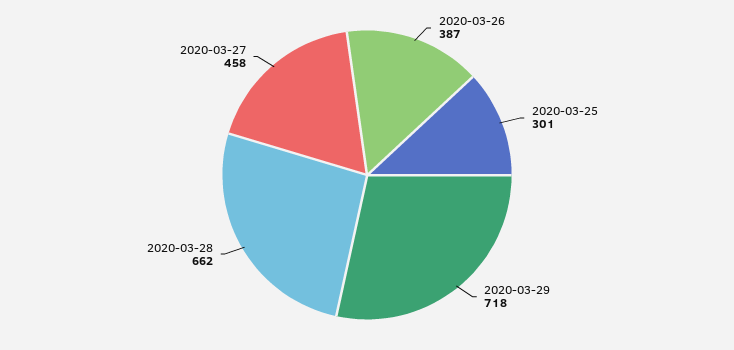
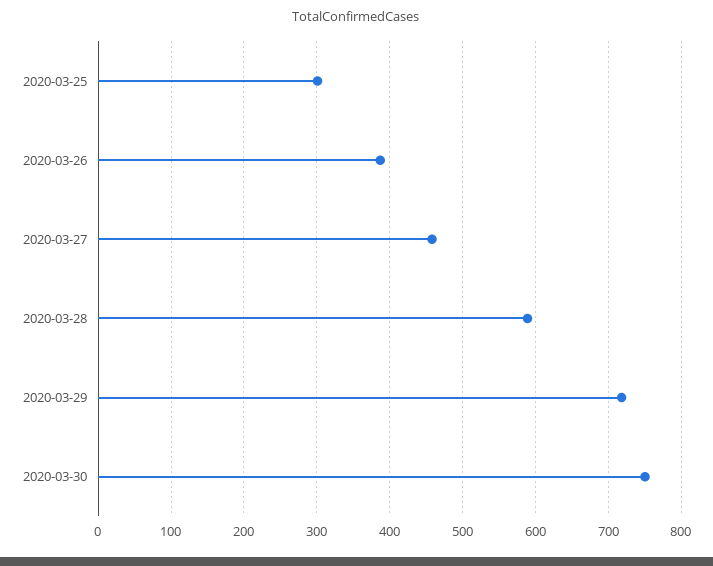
2020-03-28: 662 -> 590
2020-03-30: none -> 750

